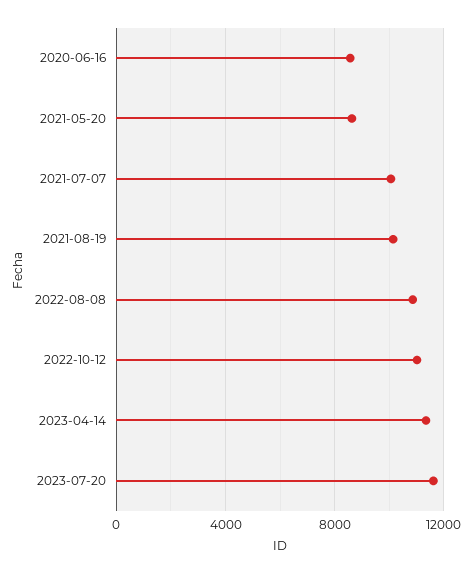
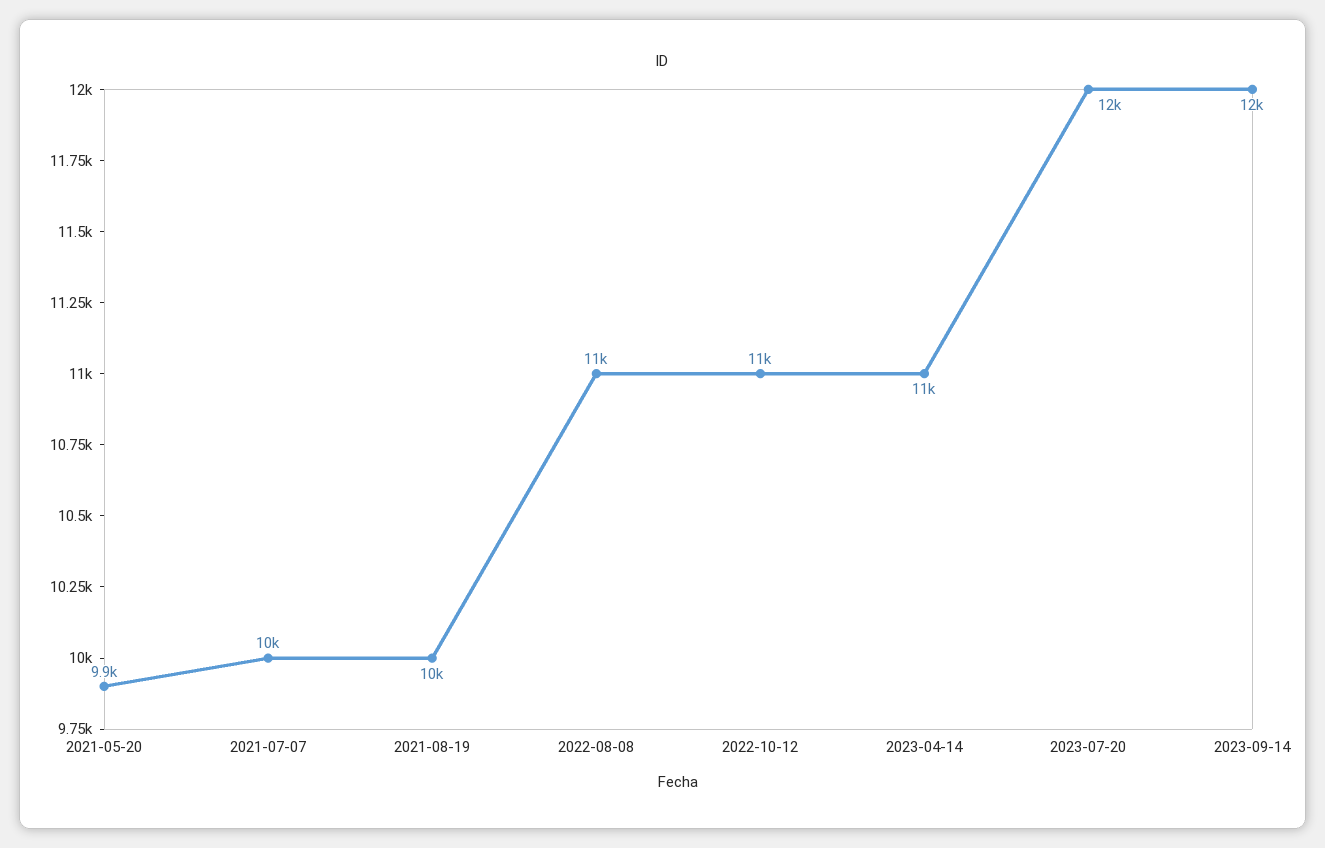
2020-06-16: 8500 -> none
2021-05-20: 8500 -> 9900
2023-09-14: none -> 12000

